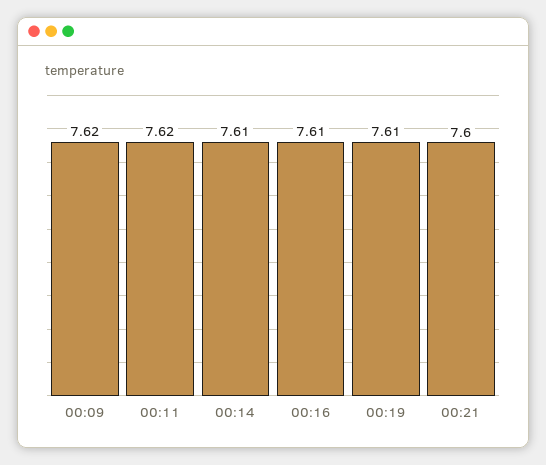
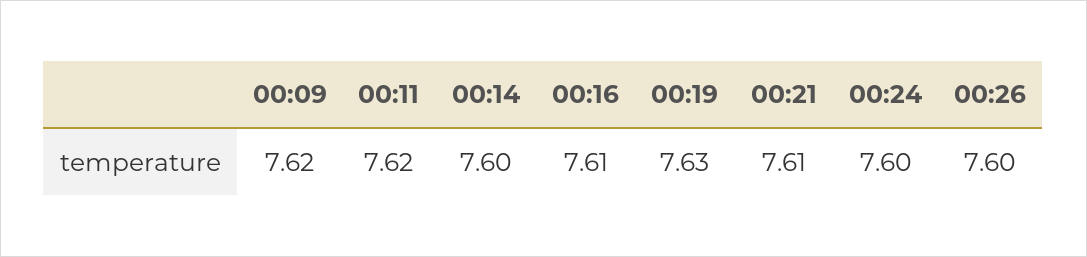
00:14: 7.61 -> 7.6
00:19: 7.61 -> 7.63
00:21: 7.6 -> 7.61
00:24: none -> 7.6
00:26: none -> 7.6

